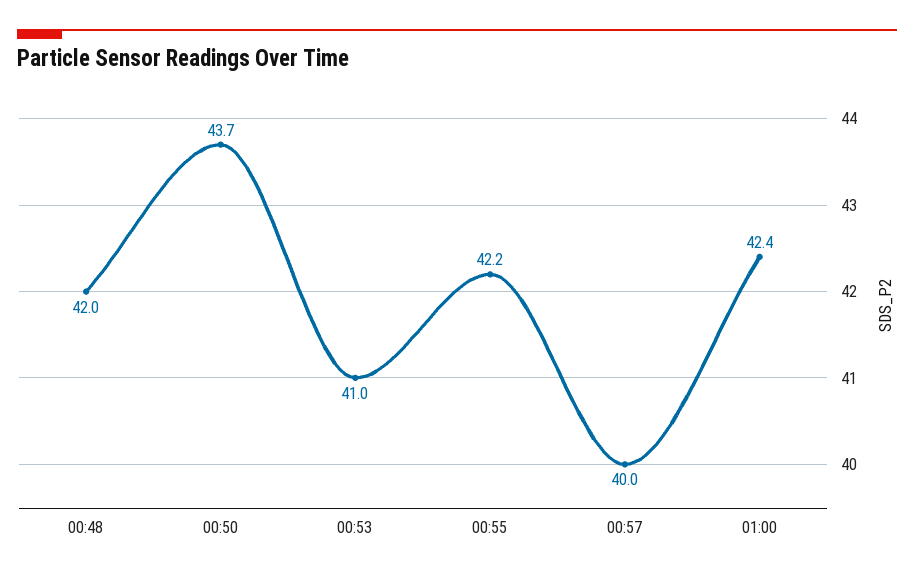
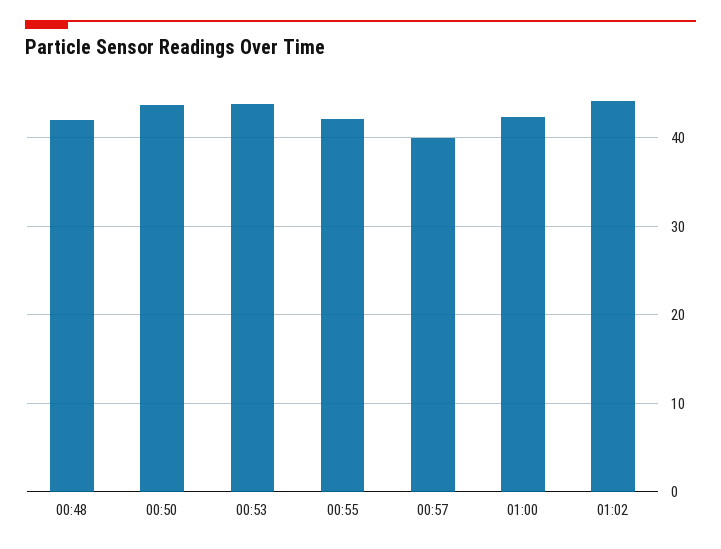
00:53: 41 -> 44
01:02: none -> 44

